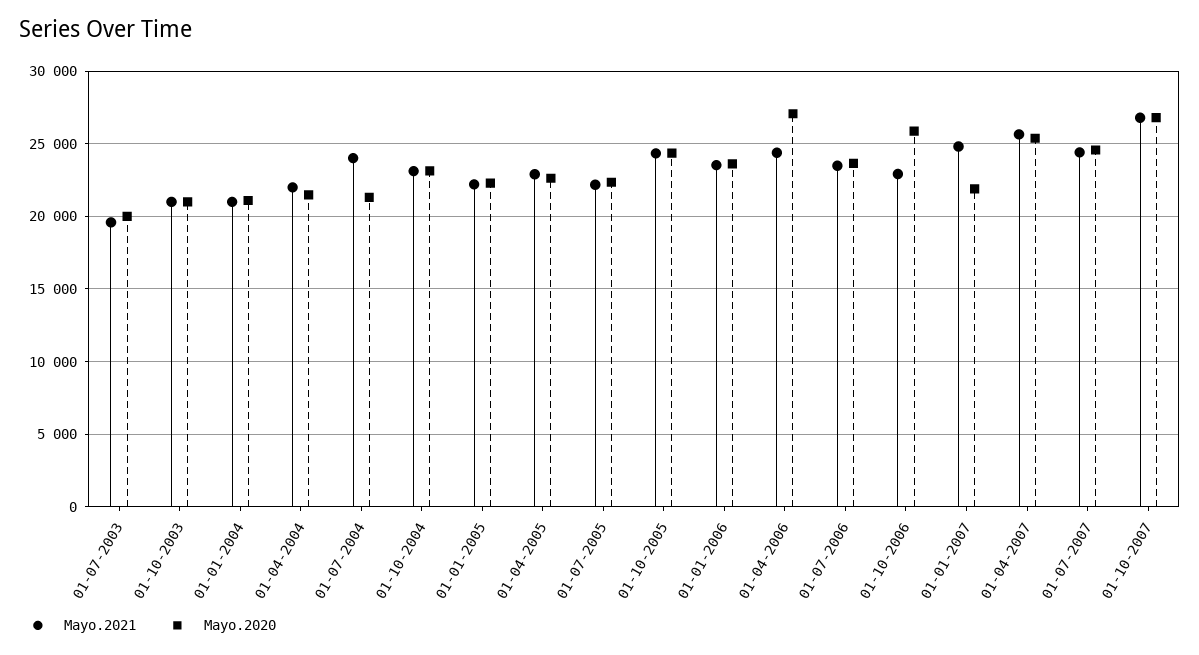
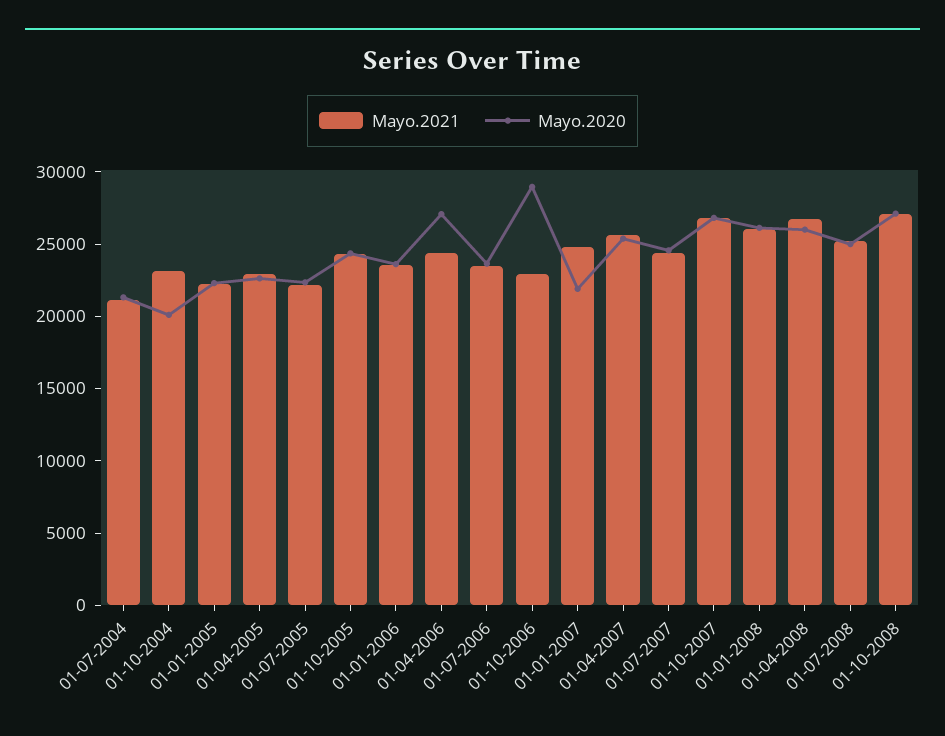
Mayo.2021, 01-07-2003: 19500 -> none
Mayo.2020, 01-07-2003: 20000 -> none
Mayo.2021, 01-10-2003: 21000 -> none
Mayo.2020, 01-10-2003: 21000 -> none
Mayo.2021, 01-01-2004: 21000 -> none
Mayo.2020, 01-01-2004: 21000 -> none
Mayo.2021, 01-04-2004: 22000 -> none
Mayo.2020, 01-04-2004: 21500 -> none
Mayo.2021, 01-07-2004: 24000 -> 21000
Mayo.2020, 01-10-2004: 23000 -> 20000
Mayo.2020, 01-10-2006: 26000 -> 29000
Mayo.2021, 01-01-2008: none -> 26000
Mayo.2020, 01-01-2008: none -> 26000
Mayo.2021, 01-04-2008: none -> 27000
Mayo.2020, 01-04-2008: none -> 26000
Mayo.2021, 01-07-2008: none -> 25000
Mayo.2020, 01-07-2008: none -> 25000
Mayo.2021, 01-10-2008: none -> 27000
Mayo.2020, 01-10-2008: none -> 27000

